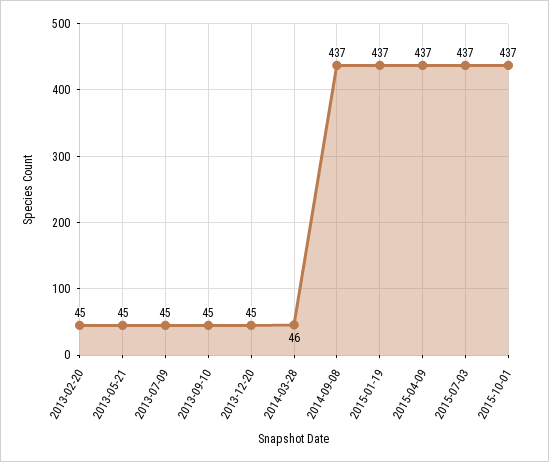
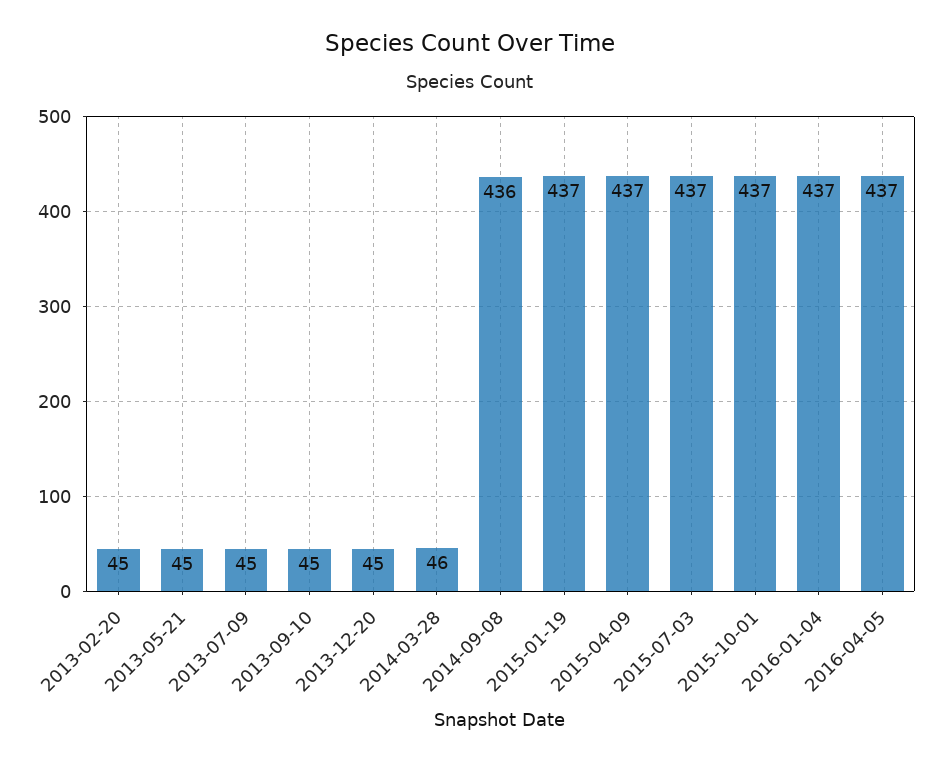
2014-09-08: 437 -> 436
2016-01-04: none -> 437
2016-04-05: none -> 437

